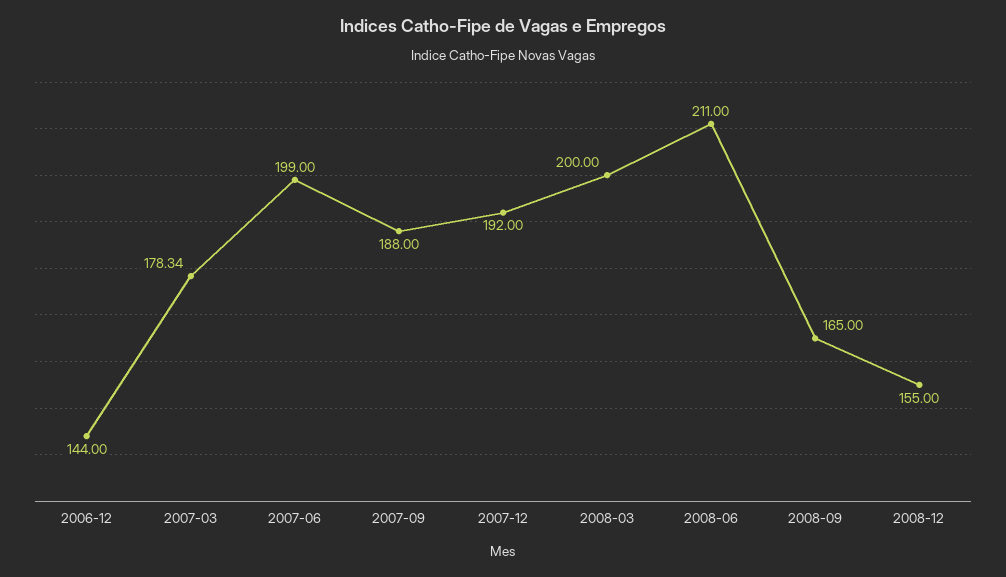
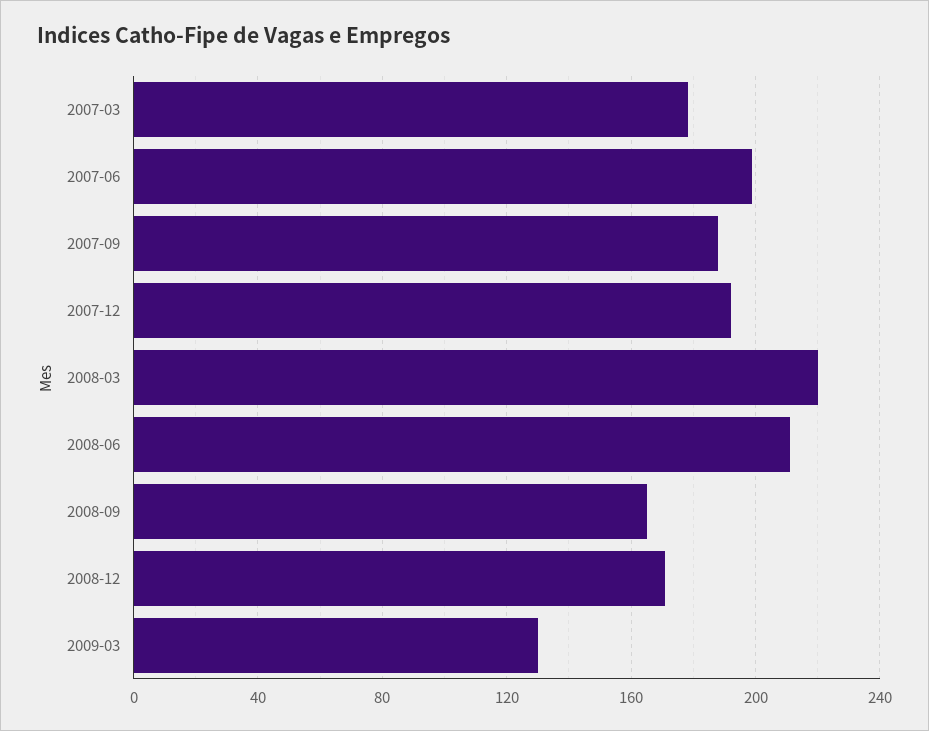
2006-12: 144 -> none
2008-03: 200 -> 220
2008-12: 155 -> 170
2009-03: none -> 130

